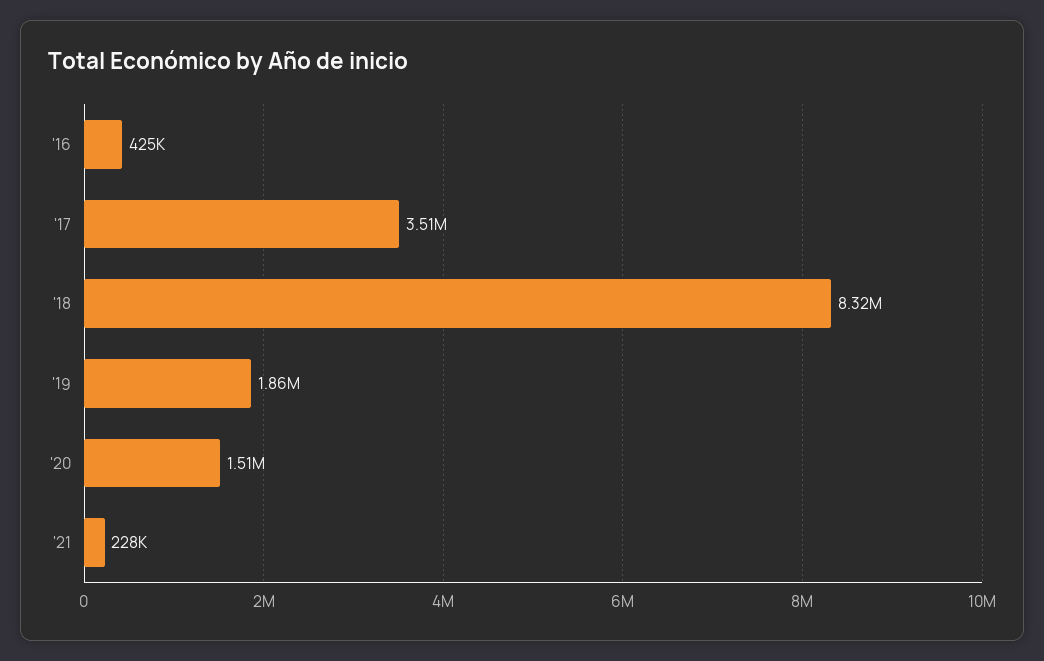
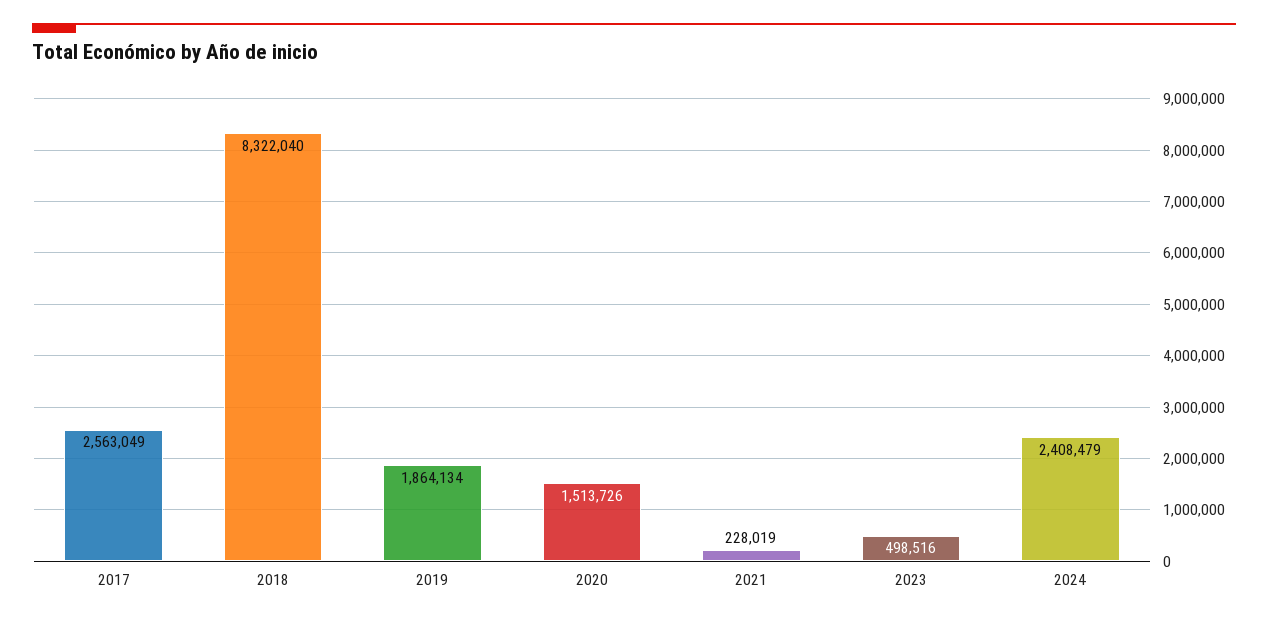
'16: 425000 -> none
'17: 3510000 -> 2563049
2023: none -> 498516
2024: none -> 2408479

